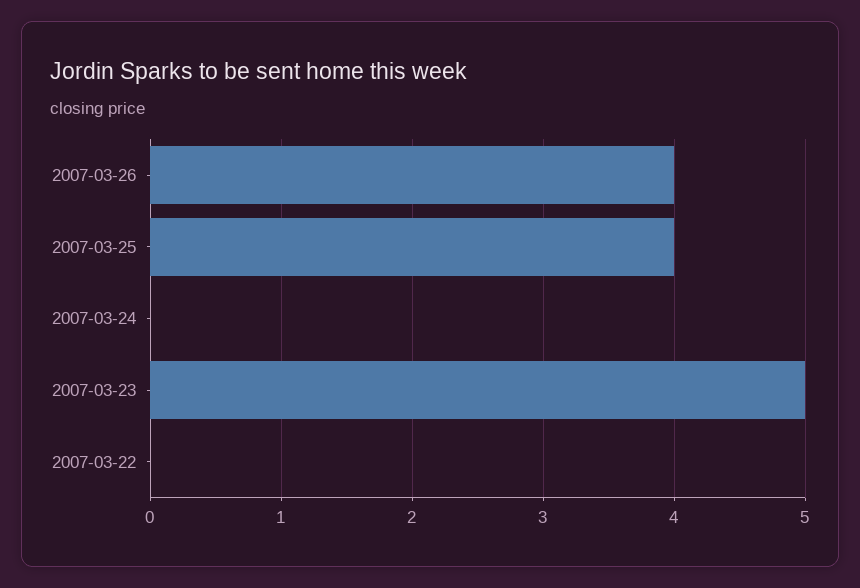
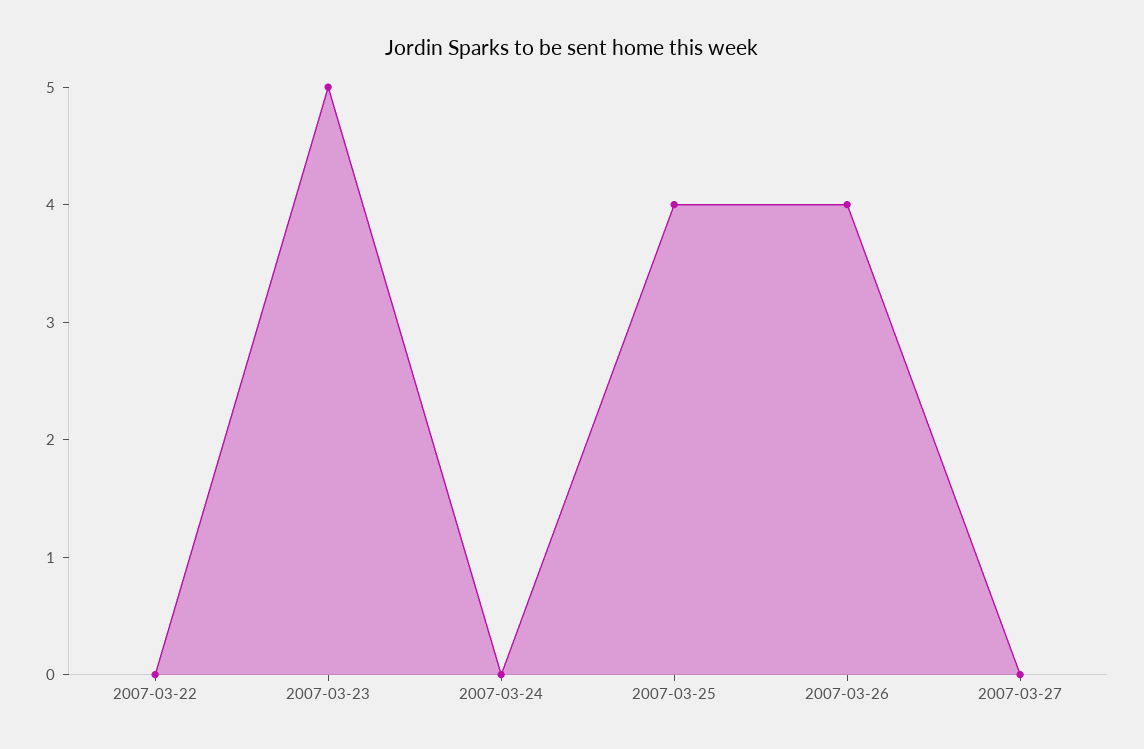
2007-03-27: none -> 0

